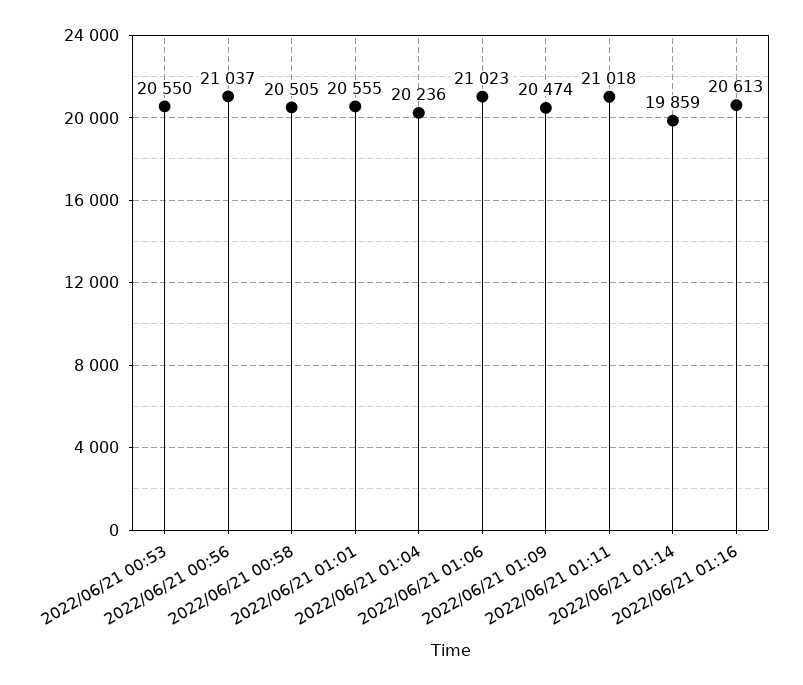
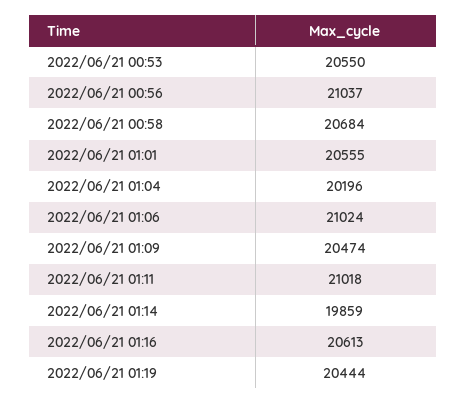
2022/06/21 00:58: 20505 -> 20684
2022/06/21 01:04: 20236 -> 20196
2022/06/21 01:06: 21023 -> 21024
2022/06/21 01:19: none -> 20444

